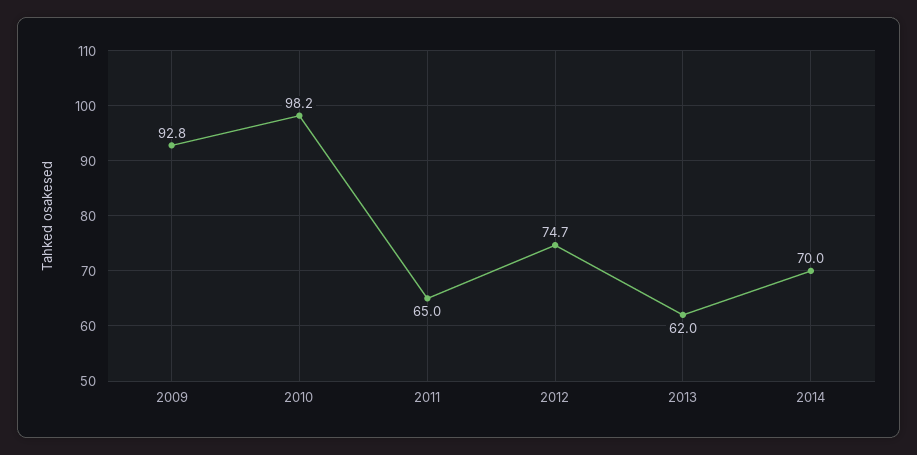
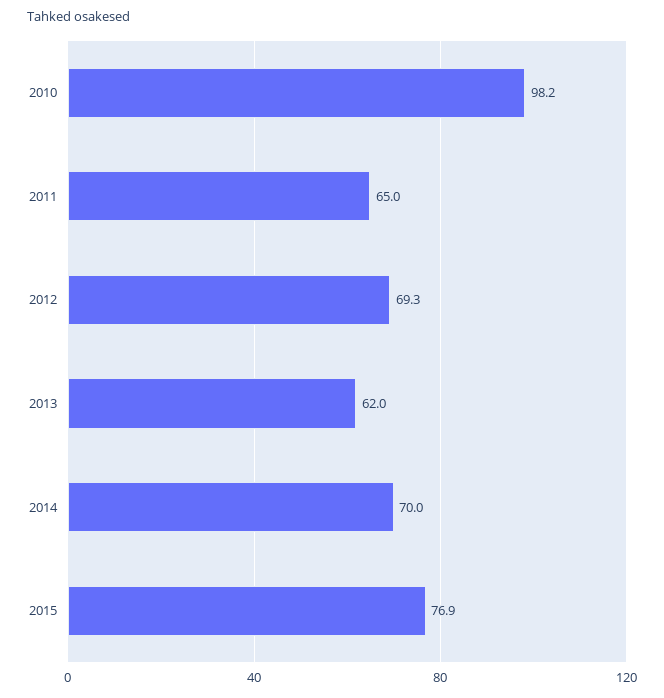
2009: 92.8 -> none
2012: 74.7 -> 69.3
2015: none -> 76.9

